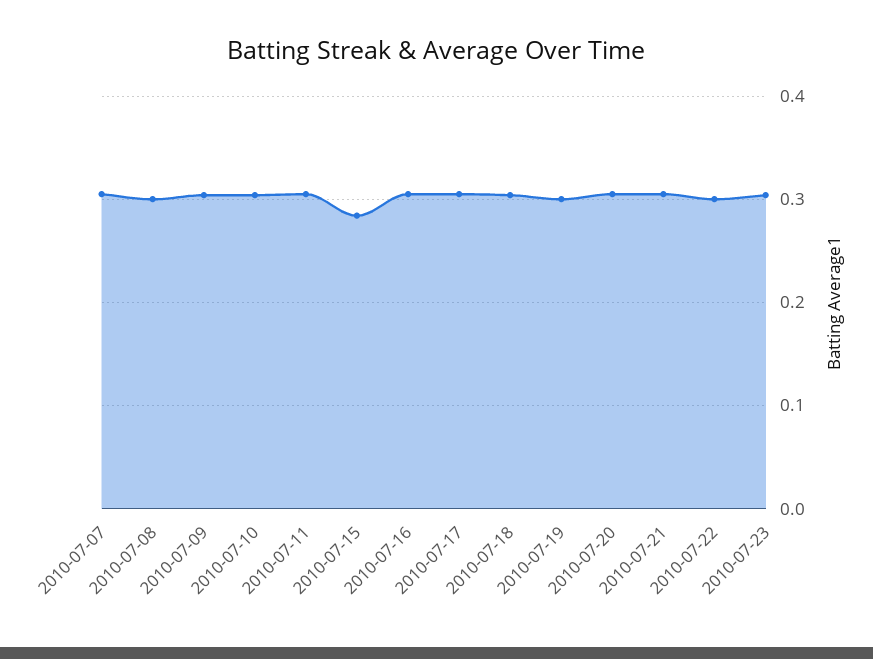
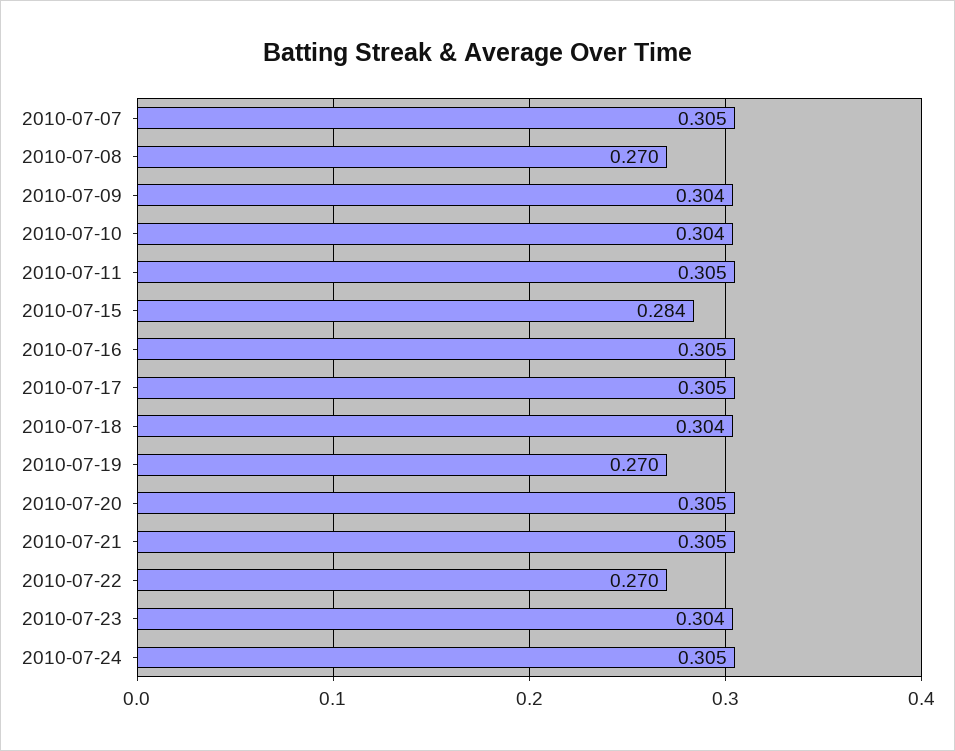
2010-07-08: 0.3 -> 0.27
2010-07-19: 0.3 -> 0.27
2010-07-22: 0.3 -> 0.27
2010-07-24: none -> 0.305

